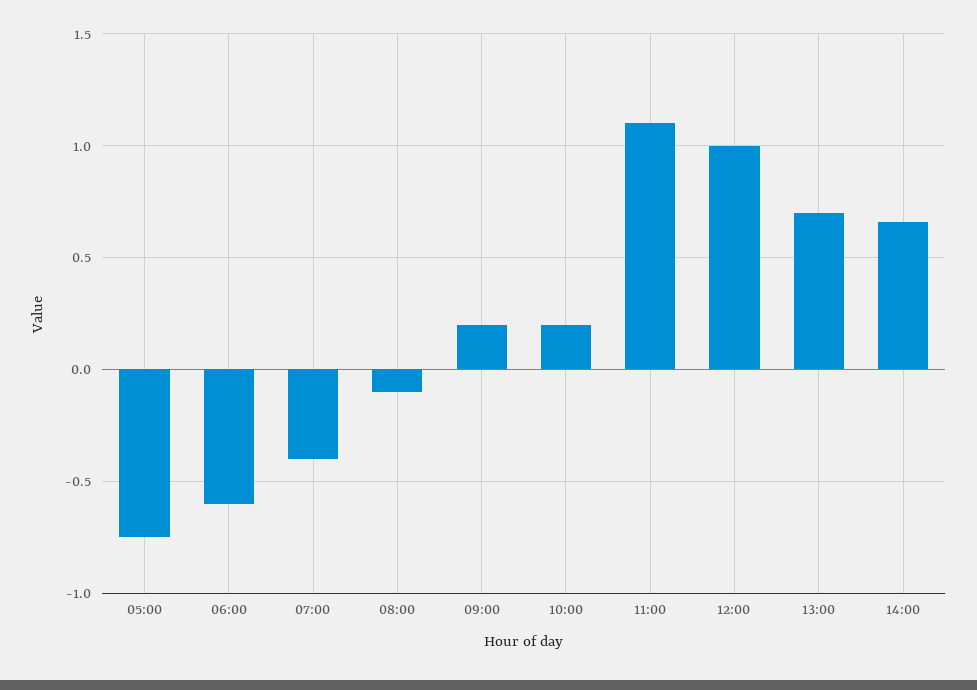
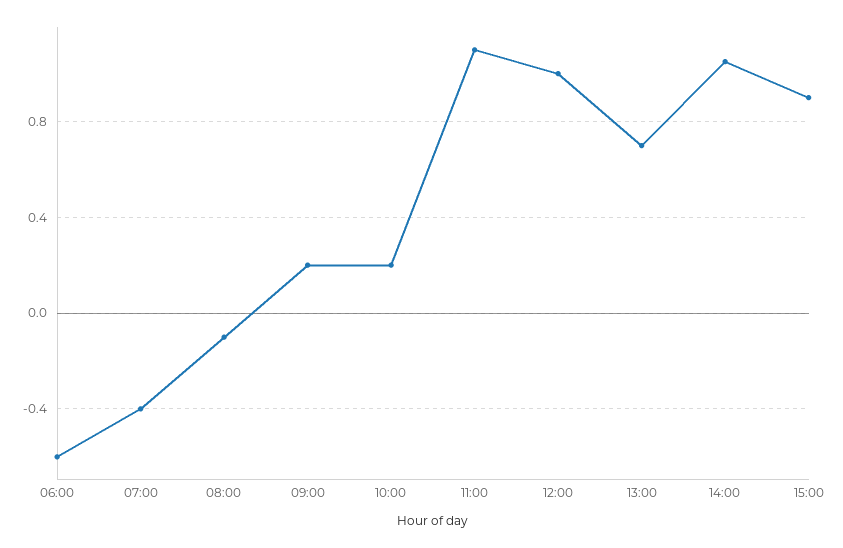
05:00: -0.75 -> none
14:00: 0.65 -> 1.05
15:00: none -> 0.9

